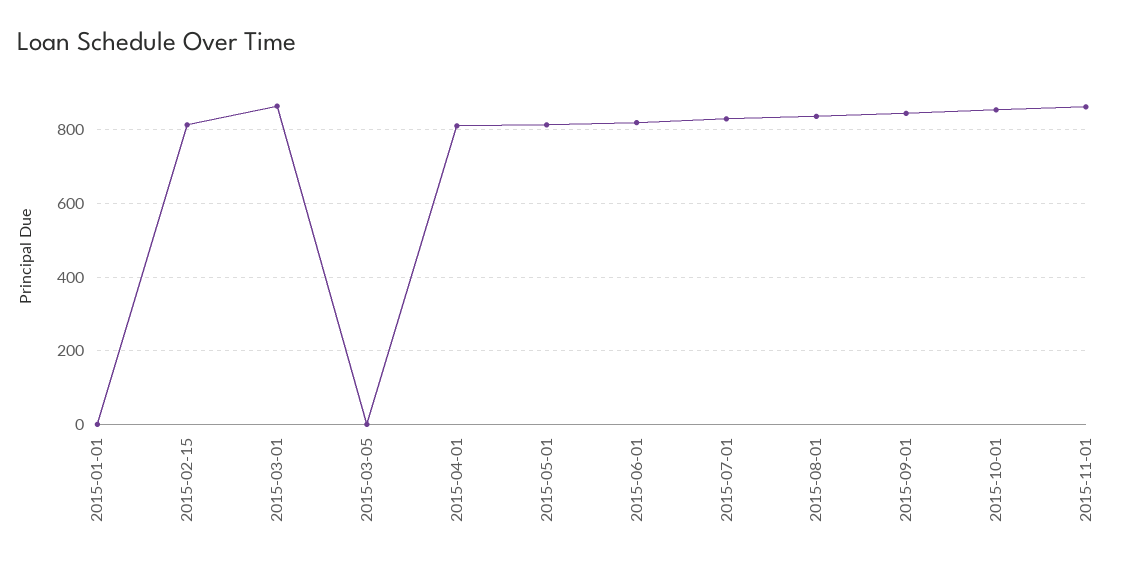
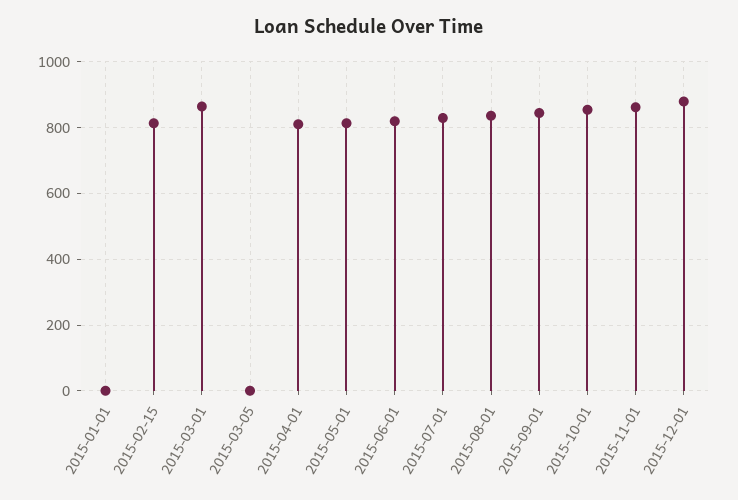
2015-12-01: none -> 880

